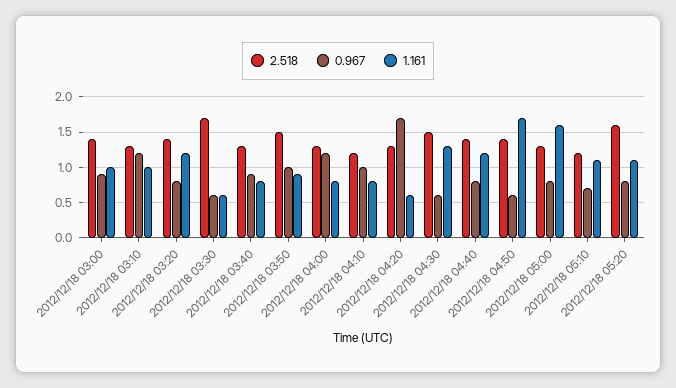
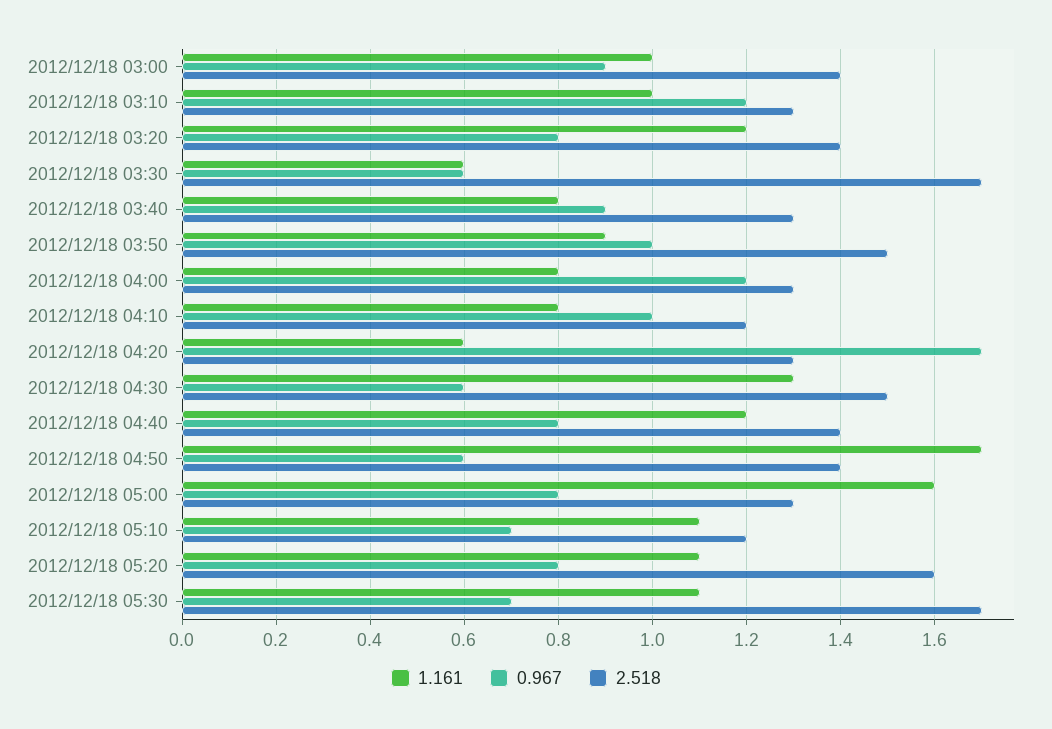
1.161, 2012/12/18 05:30: none -> 1.1
0.967, 2012/12/18 05:30: none -> 0.7
2.518, 2012/12/18 05:30: none -> 1.7

